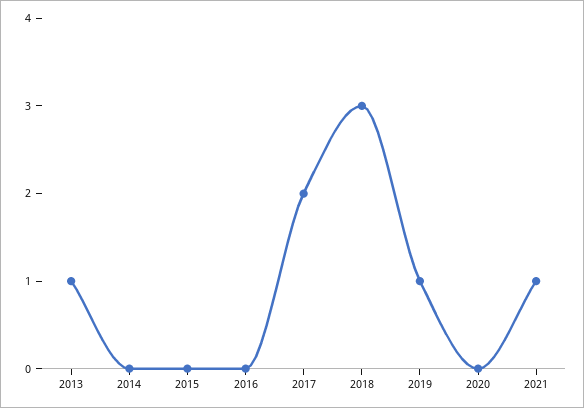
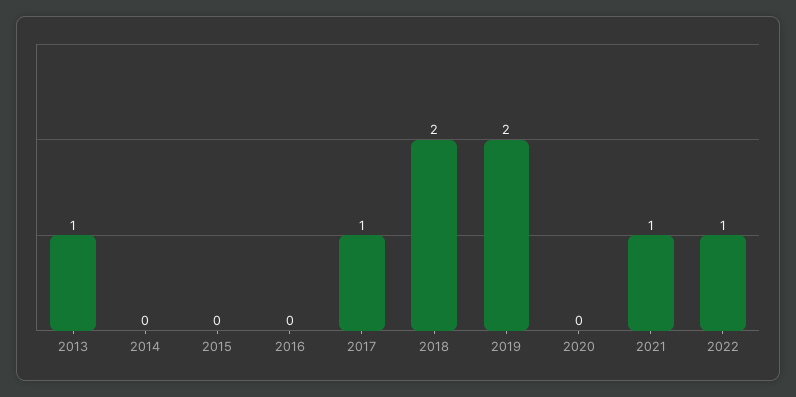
2017: 2 -> 1
2018: 3 -> 2
2019: 1 -> 2
2022: none -> 1

